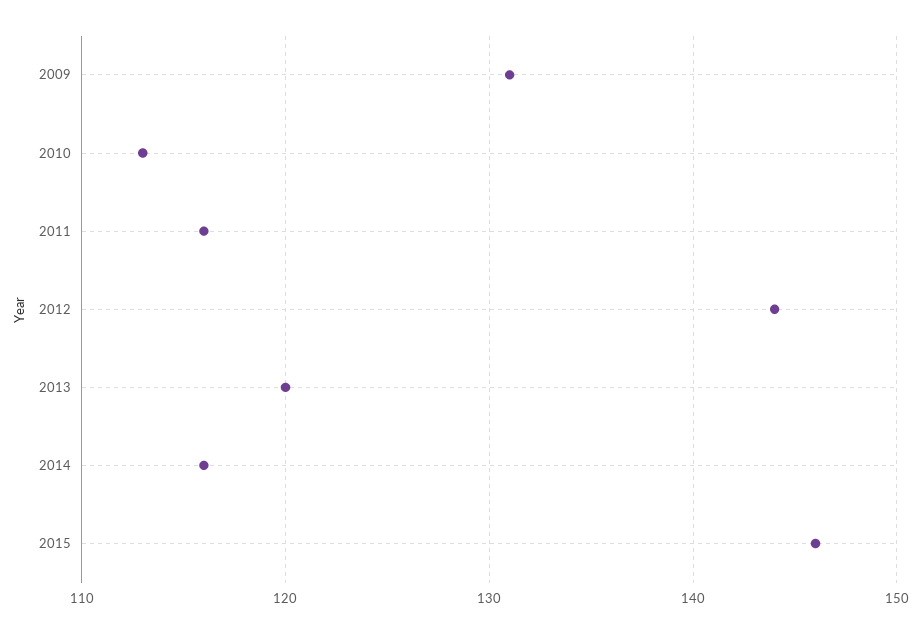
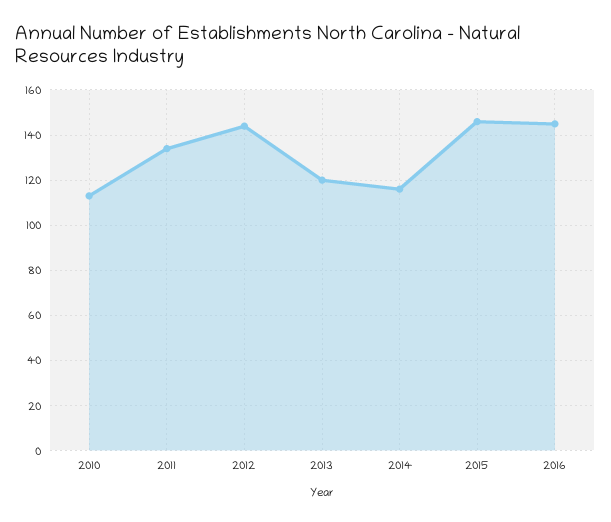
2009: 131 -> none
2011: 116 -> 135
2016: none -> 145

